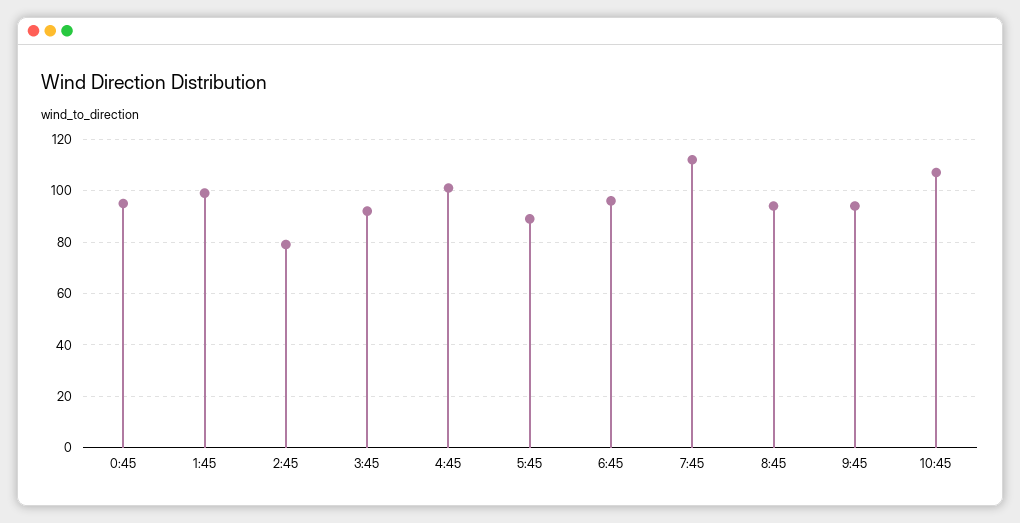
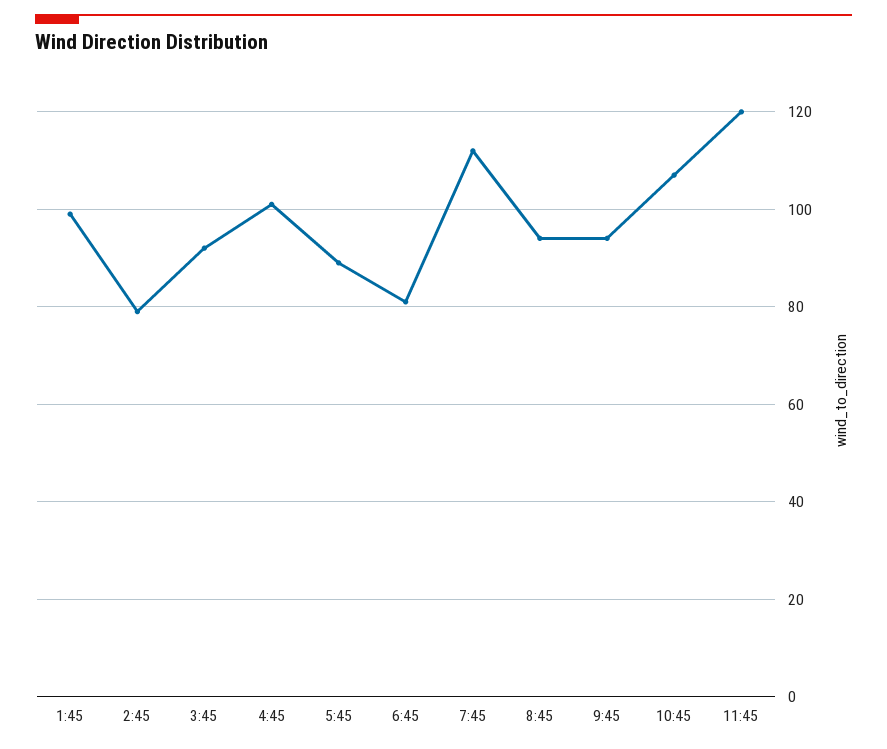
0:45: 95 -> none
6:45: 95 -> 80
11:45: none -> 120

